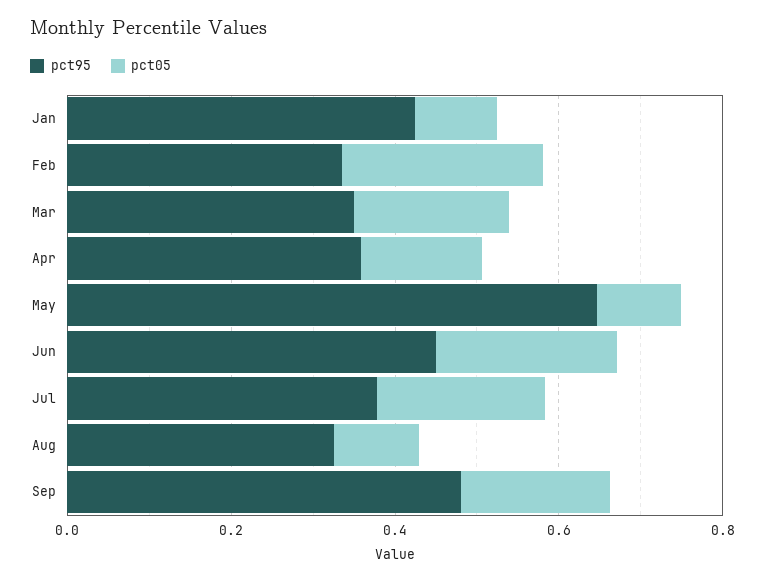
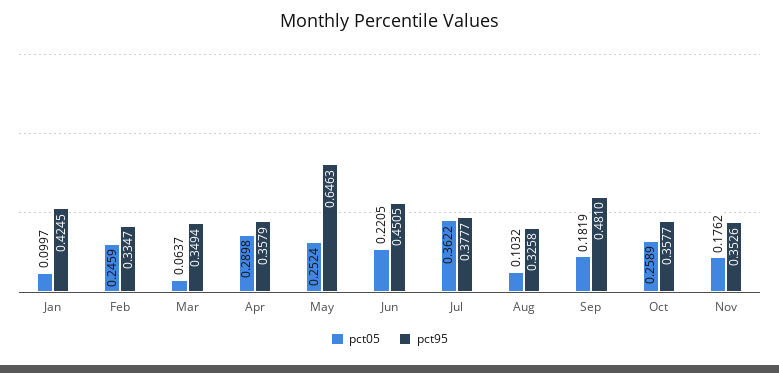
pct05, Mar: 0.2 -> 0.0637
pct05, Apr: 0.15 -> 0.2898
pct05, May: 0.1 -> 0.2524
pct05, Jul: 0.2 -> 0.3622
pct05, Oct: none -> 0.2589
pct95, Oct: none -> 0.3577
pct05, Nov: none -> 0.1762
pct95, Nov: none -> 0.3526

